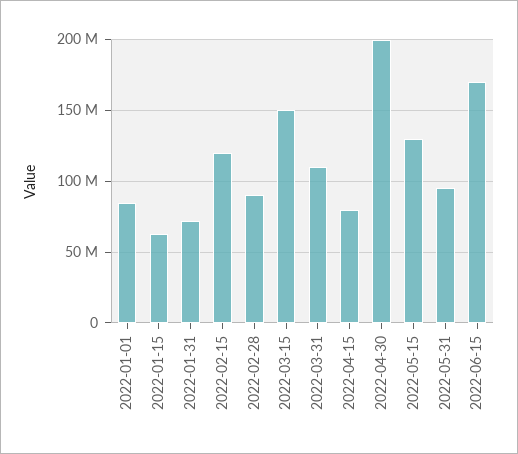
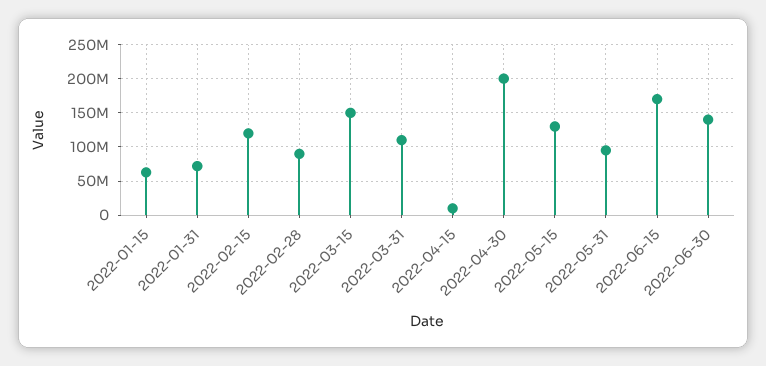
2022-01-01: 85000000 -> none
2022-04-15: 80000000 -> 10000000
2022-06-30: none -> 140000000

